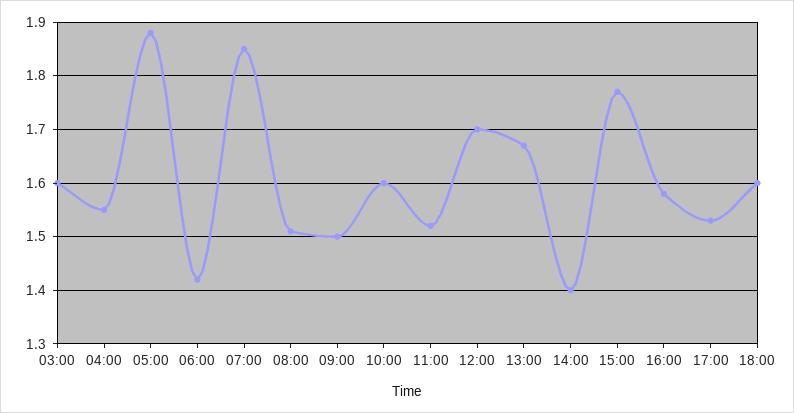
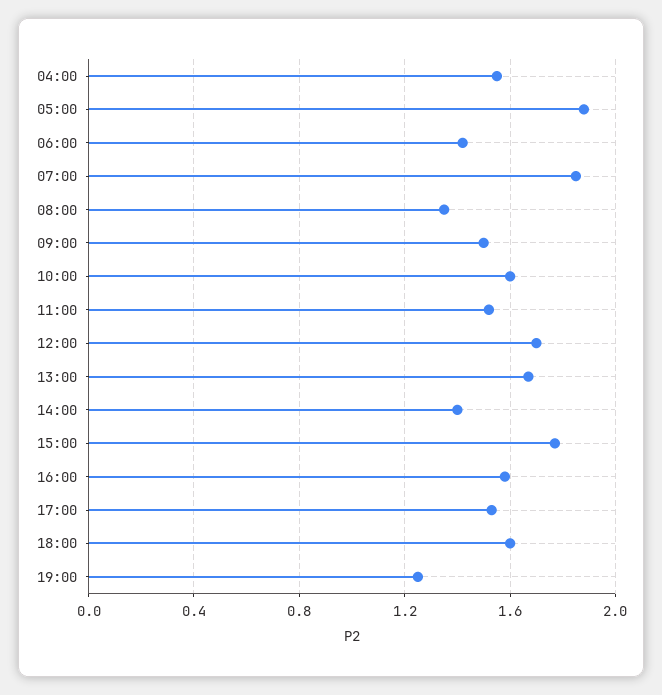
03:00: 1.6 -> none
08:00: 1.5 -> 1.35
19:00: none -> 1.25

